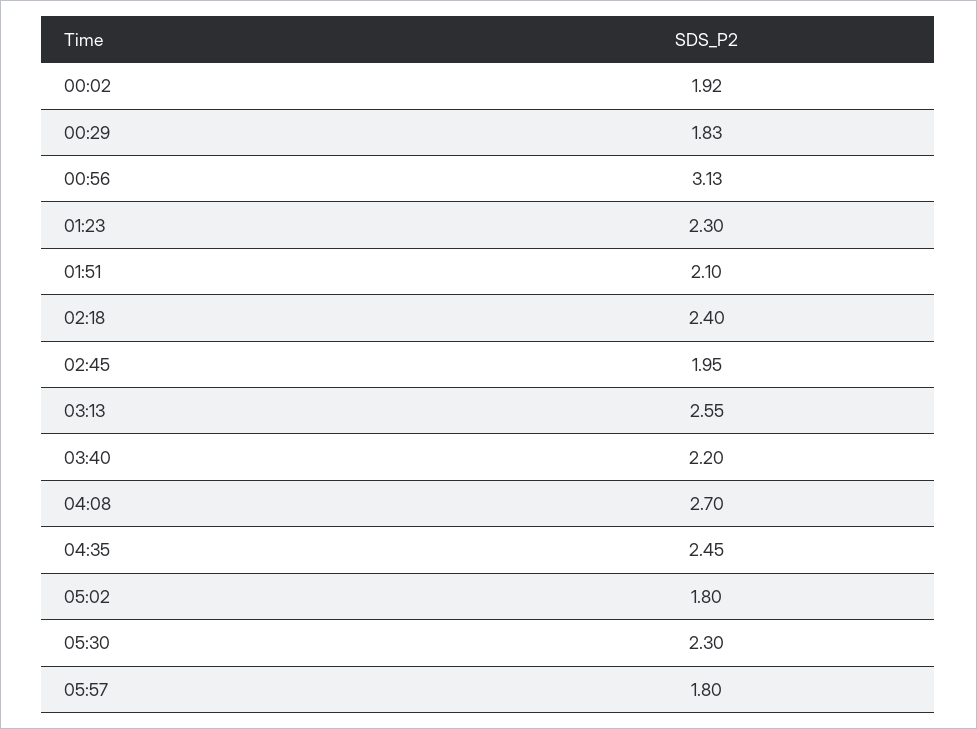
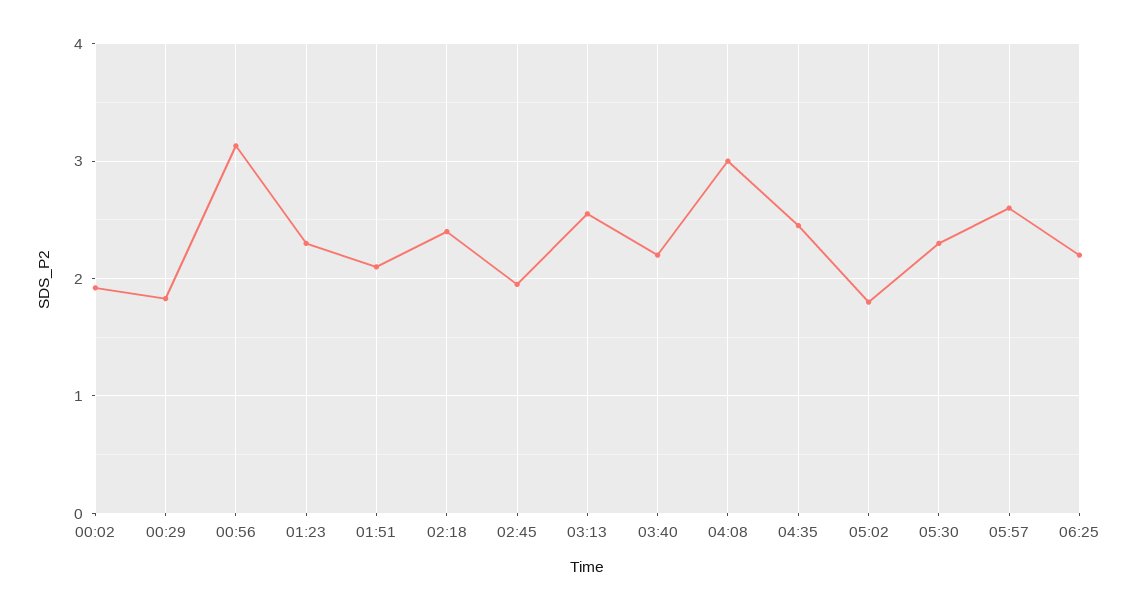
04:08: 2.7 -> 3
05:57: 1.8 -> 2.6
06:25: none -> 2.2

